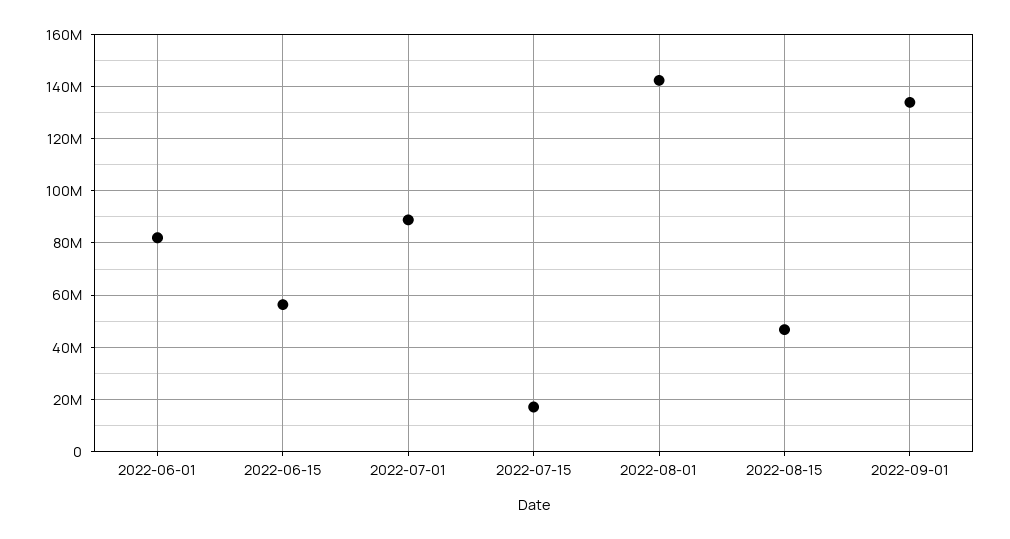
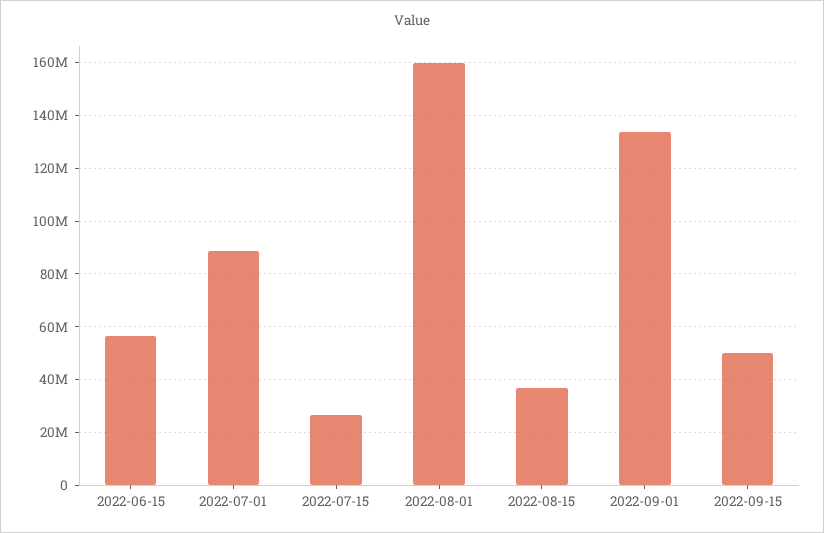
2022-06-01: 82500000 -> none
2022-07-15: 17500000 -> 27500000
2022-08-01: 142500000 -> 160000000
2022-08-15: 47500000 -> 37500000
2022-09-15: none -> 50000000

